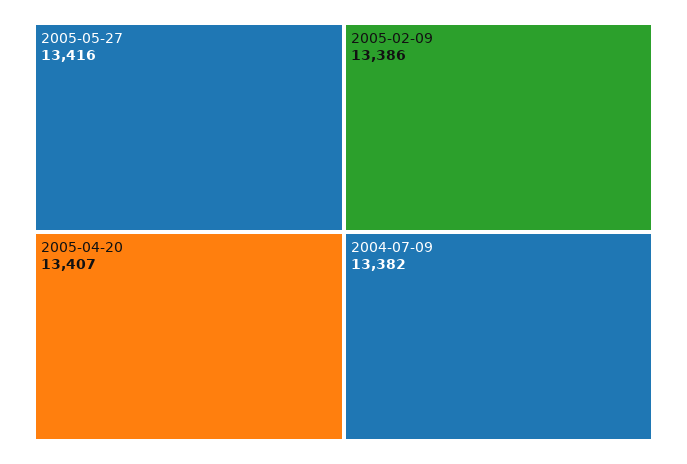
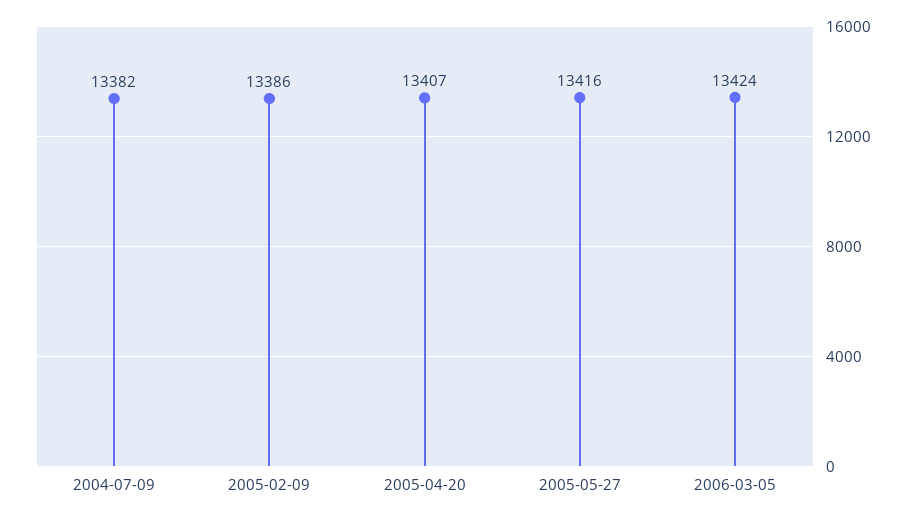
2006-03-05: none -> 13424

